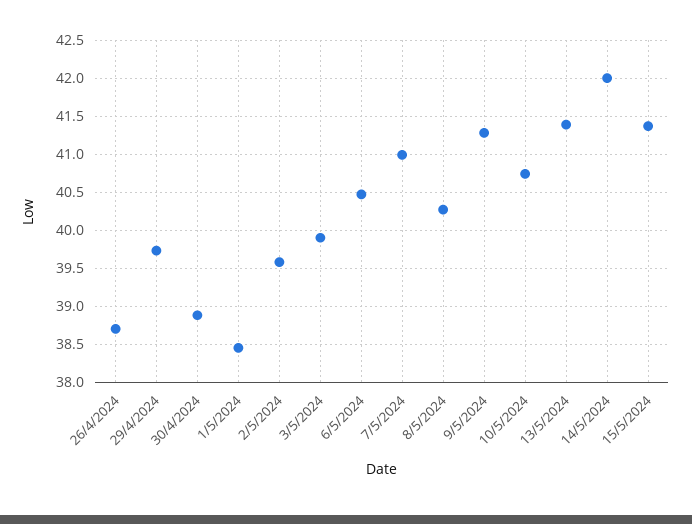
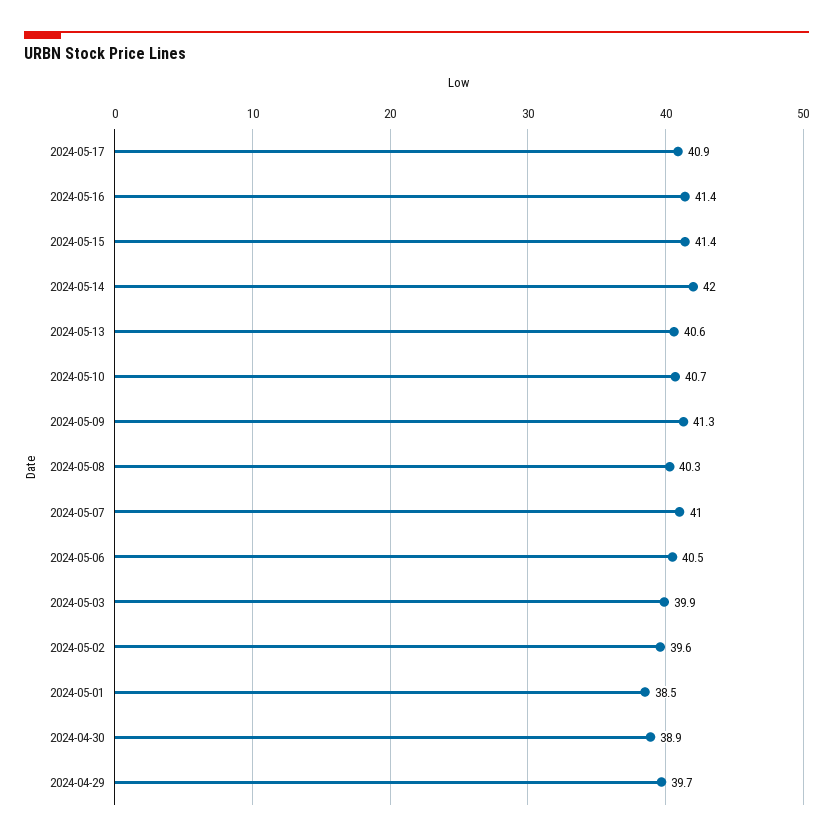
26/4/2024: 38.7 -> none
13/5/2024: 41.4 -> 40.6
2024-05-17: none -> 40.9
2024-05-16: none -> 41.4

